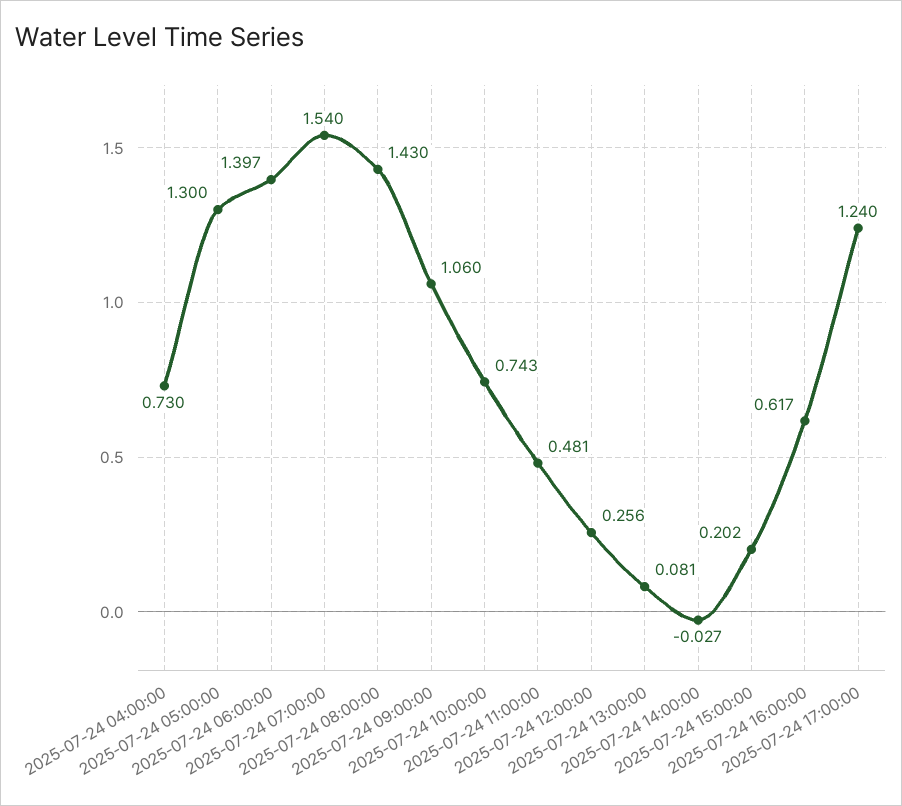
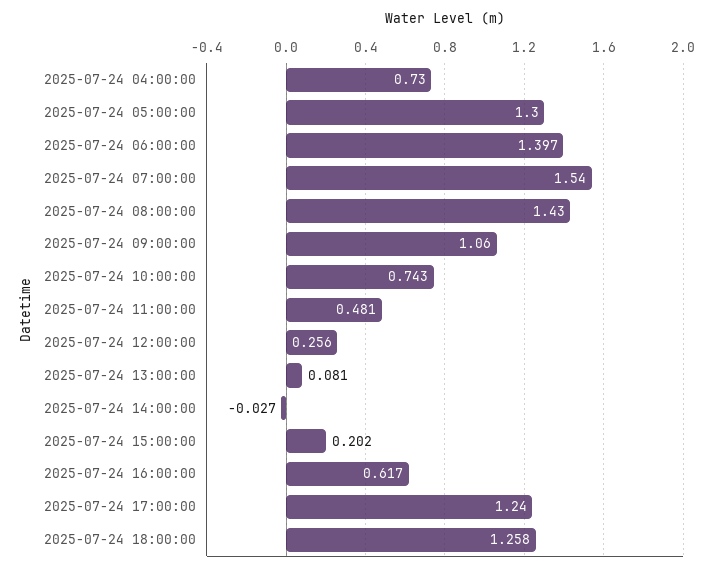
2025-07-24 18:00:00: none -> 1.258

